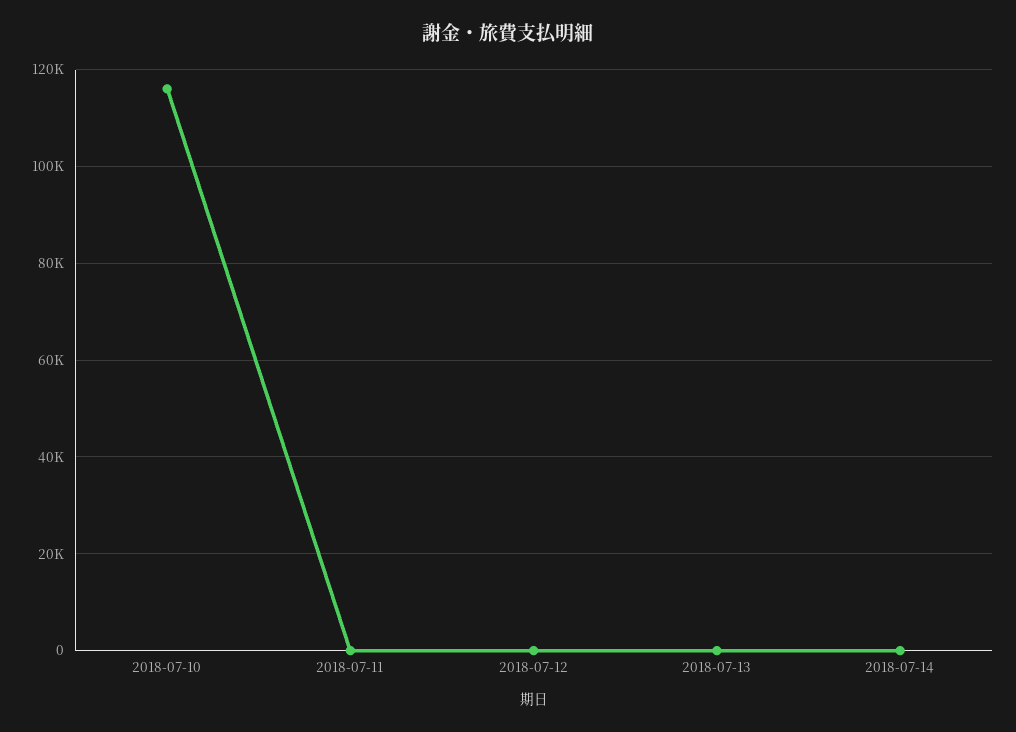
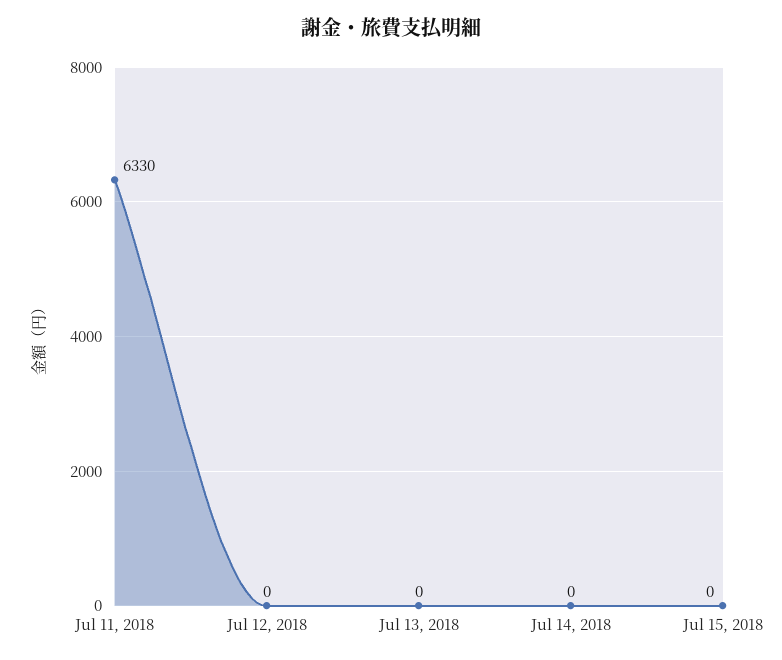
2018-07-10: 116000 -> none
2018-07-11: 0 -> 6330
Jul 15, 2018: none -> 0

